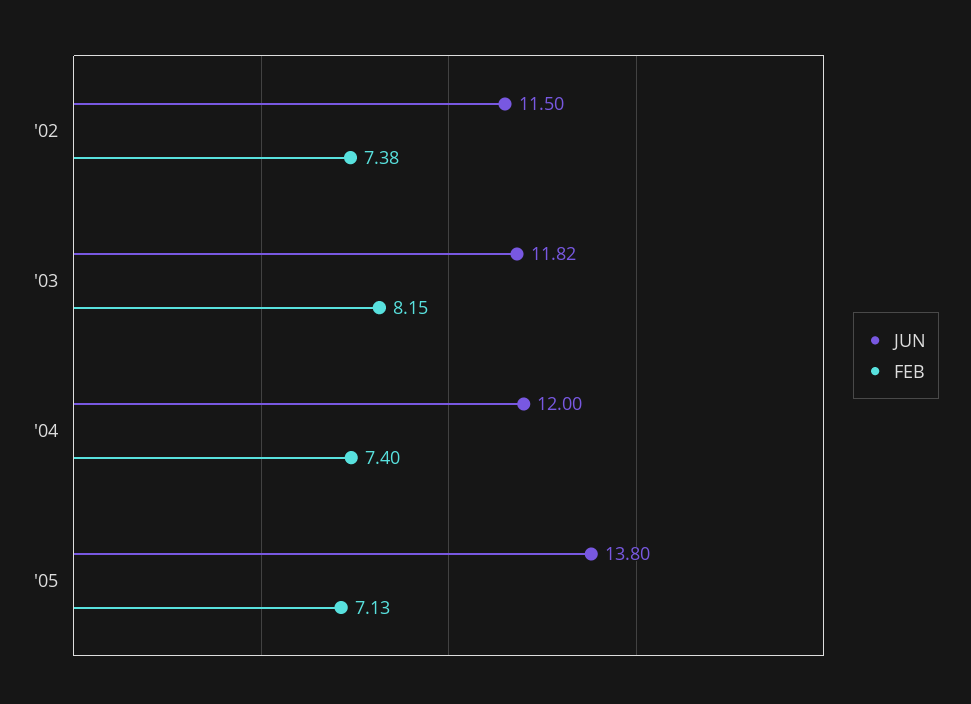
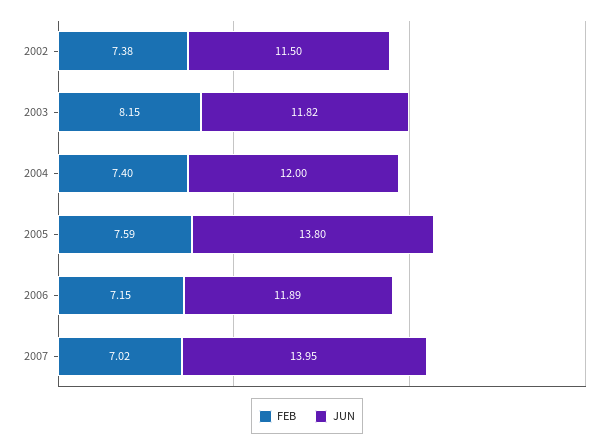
FEB, '05: 7.13 -> 7.59
FEB, 2006: none -> 7.15
JUN, 2006: none -> 11.89
FEB, 2007: none -> 7.02
JUN, 2007: none -> 13.95

